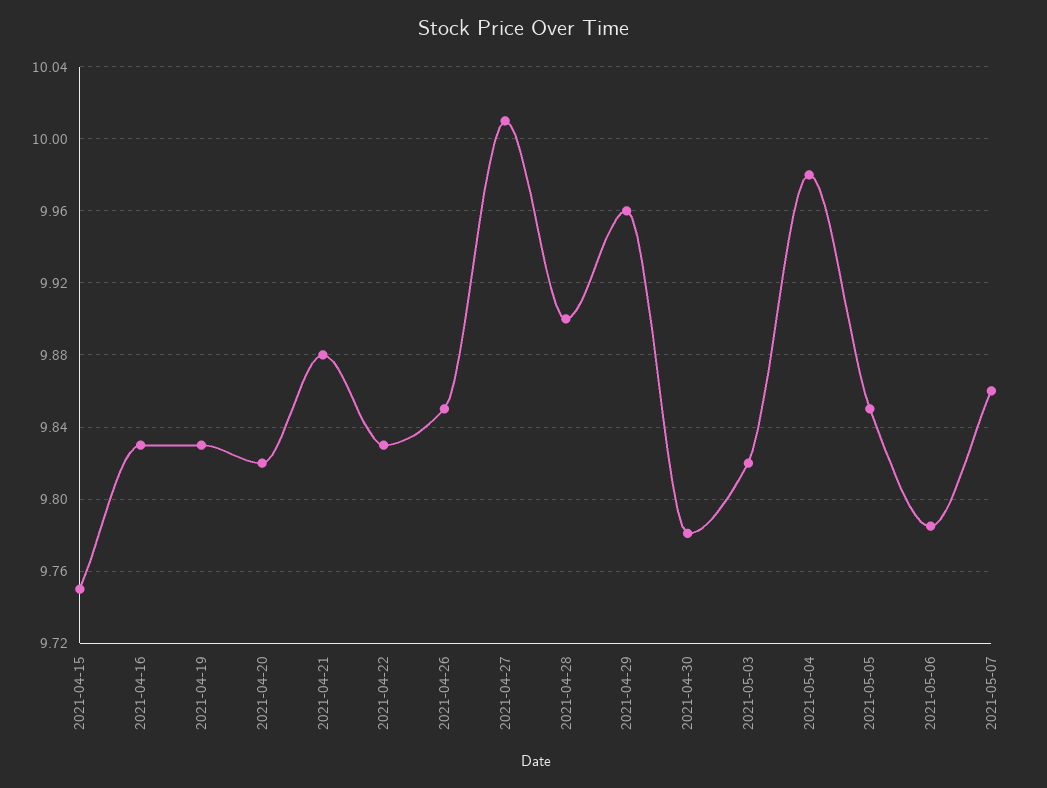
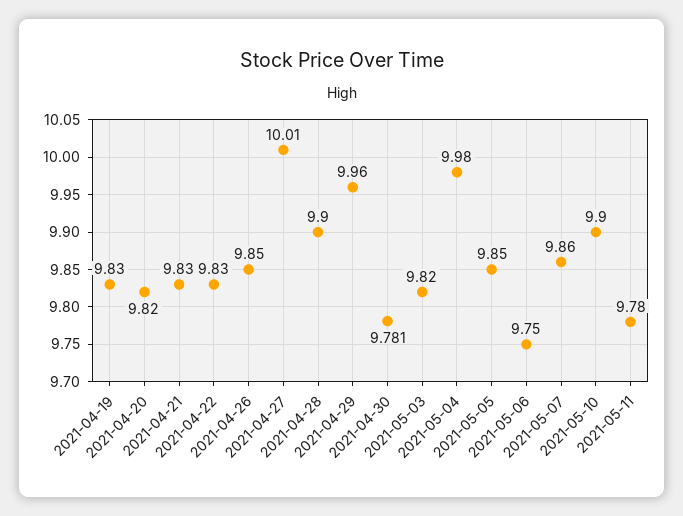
2021-04-15: 9.75 -> none
2021-04-16: 9.83 -> none
2021-04-21: 9.88 -> 9.83
2021-05-06: 9.785 -> 9.75
2021-05-10: none -> 9.9
2021-05-11: none -> 9.78

